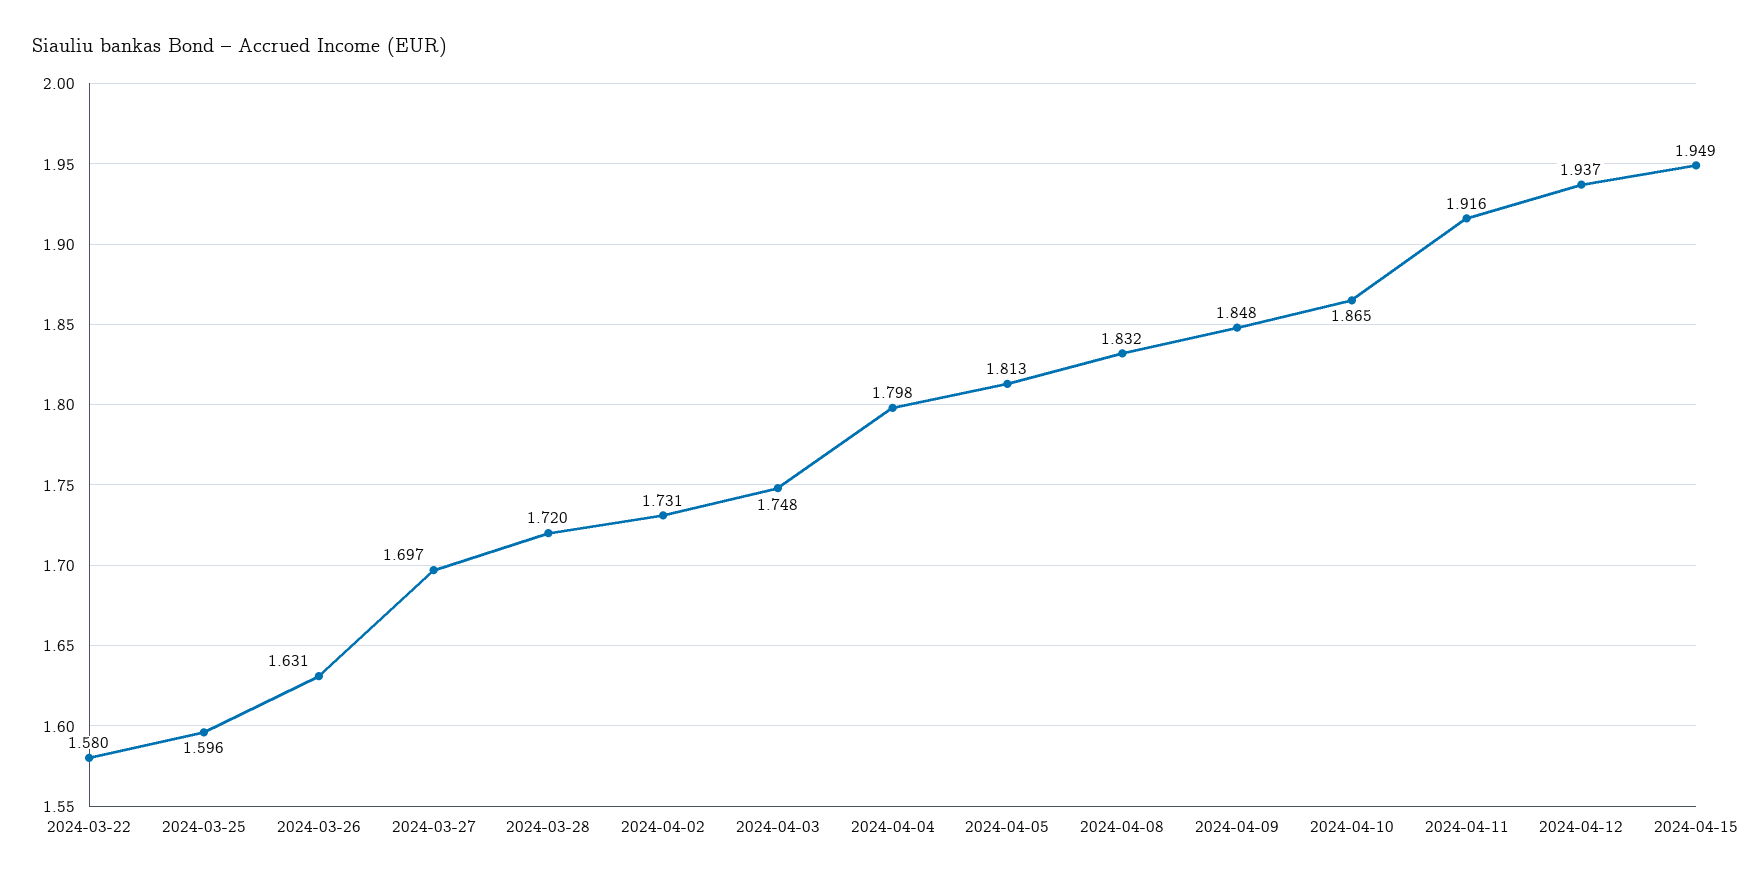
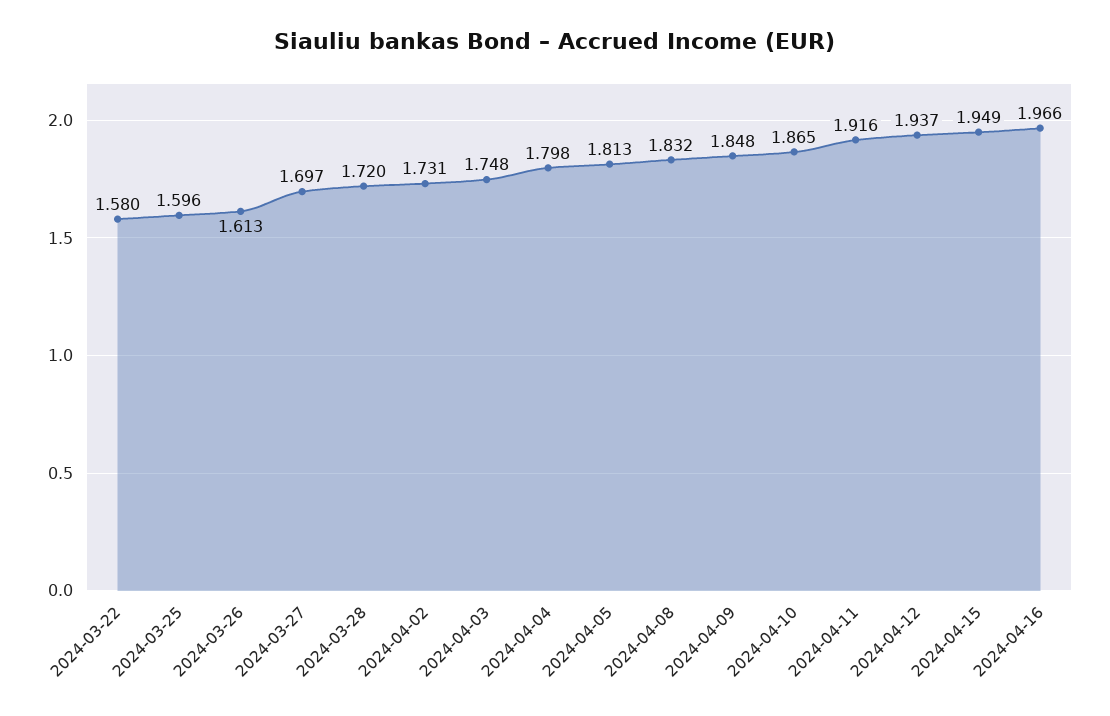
2024-03-26: 1.631 -> 1.613
2024-04-16: none -> 1.966

